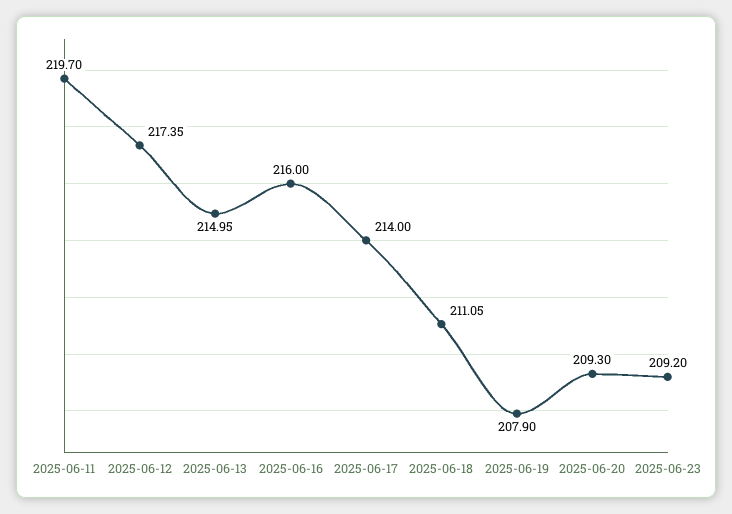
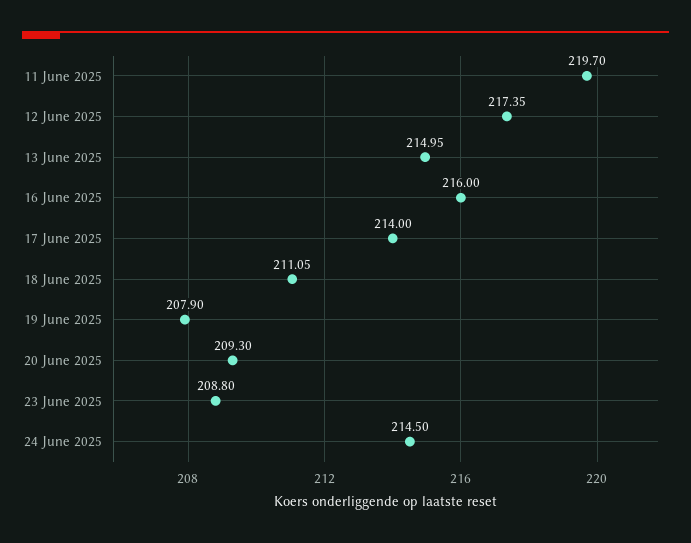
2025-06-23: 209.2 -> 208.8
24 June 2025: none -> 214.5

